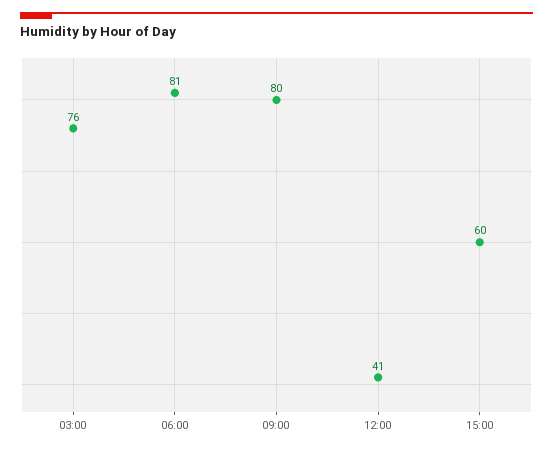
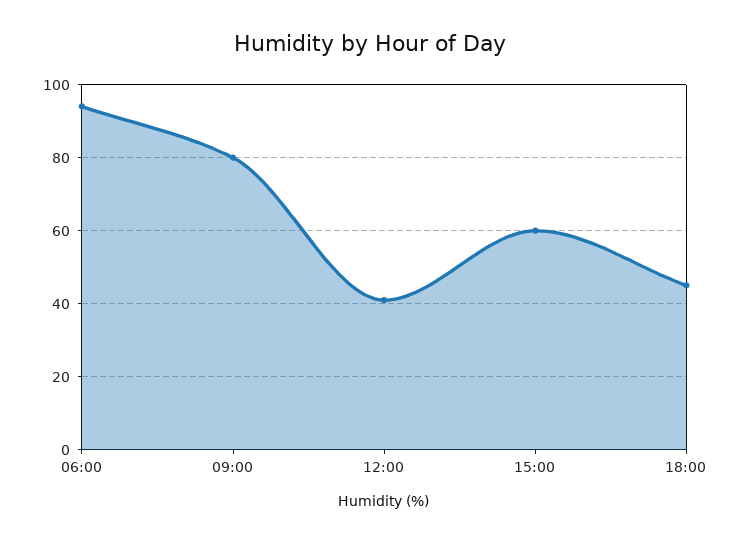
03:00: 76 -> none
06:00: 81 -> 95
18:00: none -> 45

